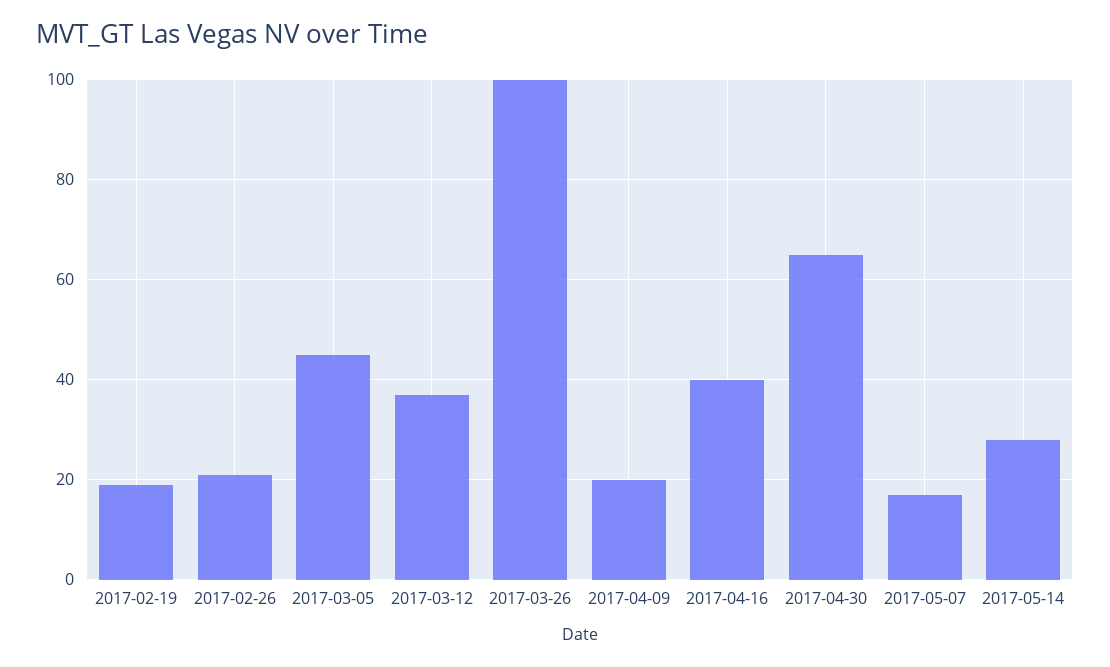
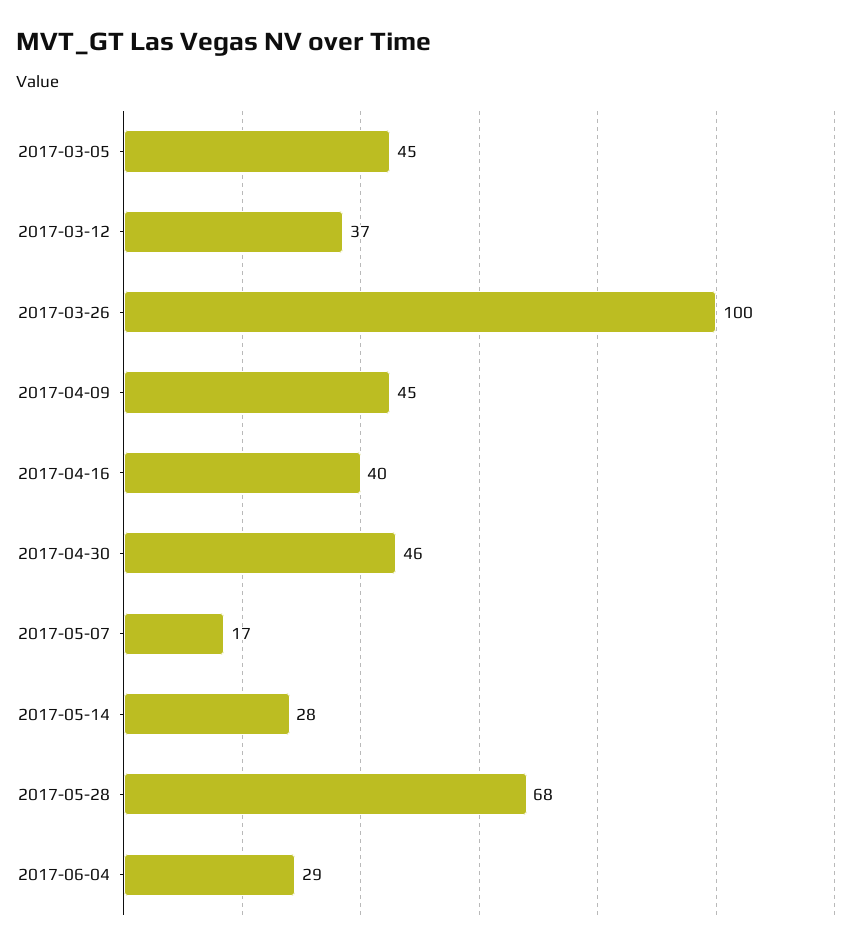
2017-02-19: 20 -> none
2017-02-26: 20 -> none
2017-04-09: 20 -> 45
2017-04-30: 65 -> 46
2017-05-28: none -> 68
2017-06-04: none -> 29

